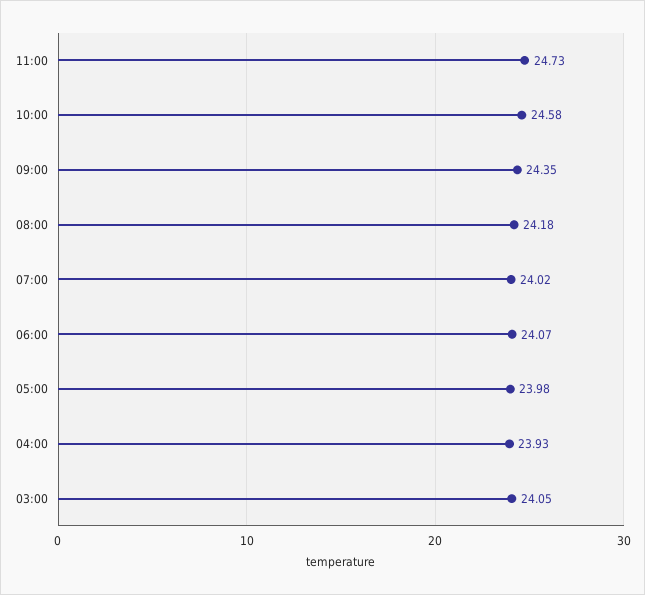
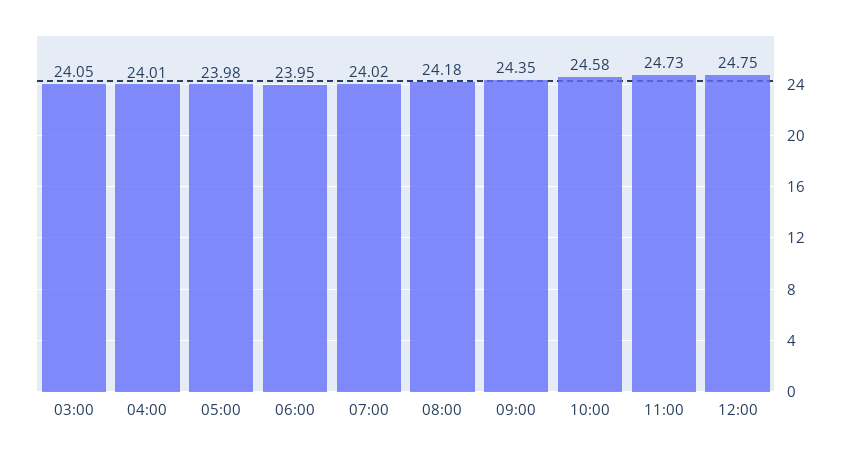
06:00: 24.07 -> 23.95
04:00: 23.93 -> 24.01
12:00: none -> 24.75

